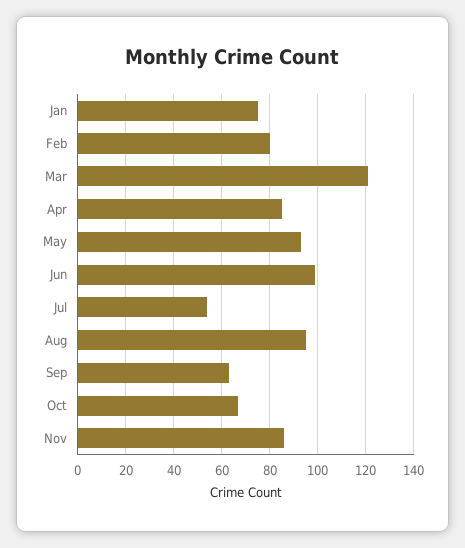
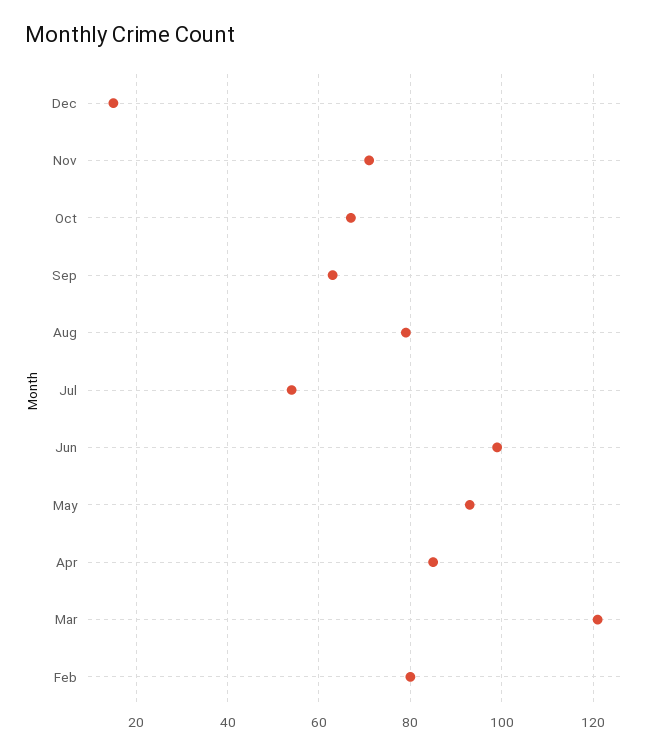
Jan: 75 -> none
Aug: 95 -> 80
Nov: 85 -> 70
Dec: none -> 15

